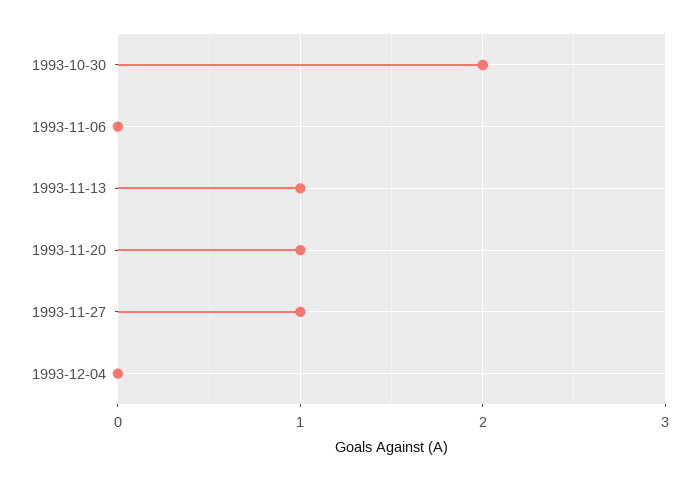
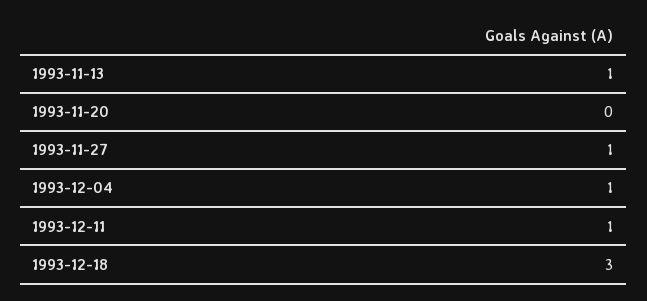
1993-10-30: 2 -> none
1993-11-06: 0 -> none
1993-11-20: 1 -> 0
1993-12-04: 0 -> 1
1993-12-11: none -> 1
1993-12-18: none -> 3

